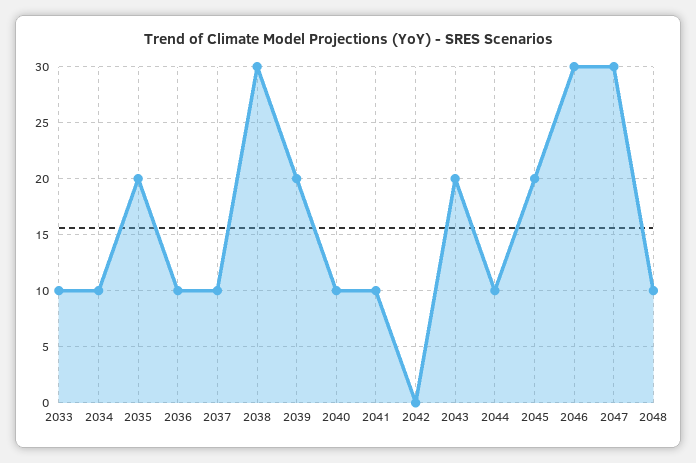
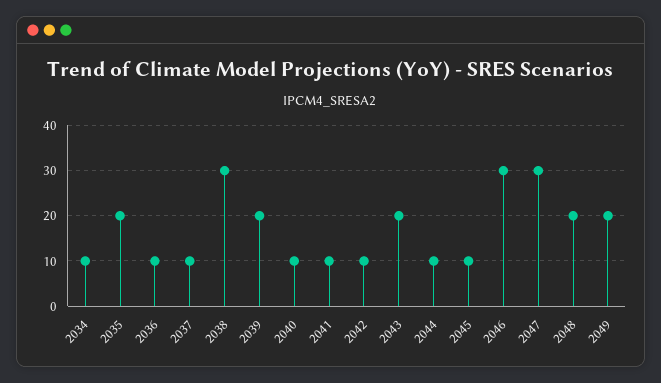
2033: 10 -> none
2042: 0 -> 10
2045: 20 -> 10
2048: 10 -> 20
2049: none -> 20

